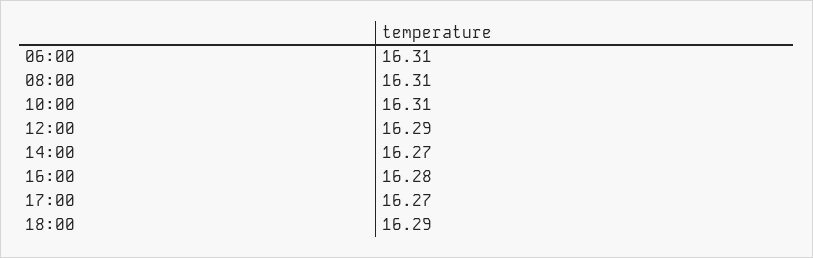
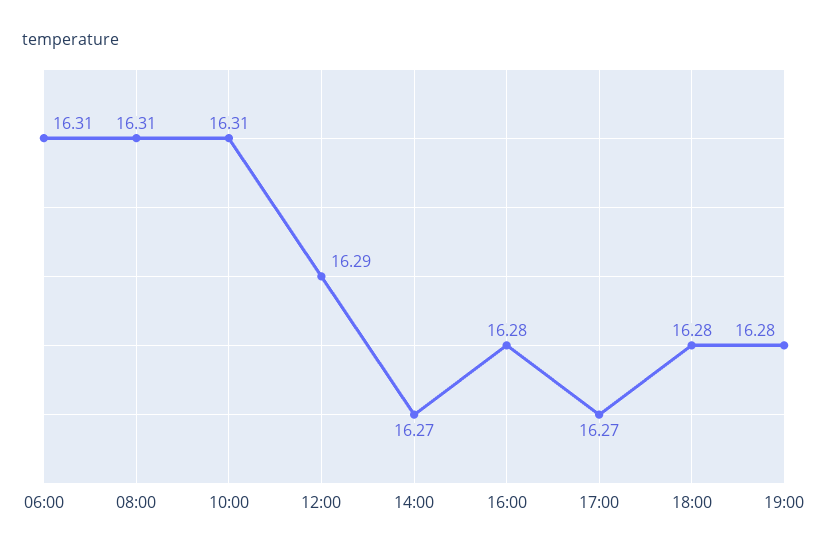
18:00: 16.29 -> 16.28
19:00: none -> 16.28

